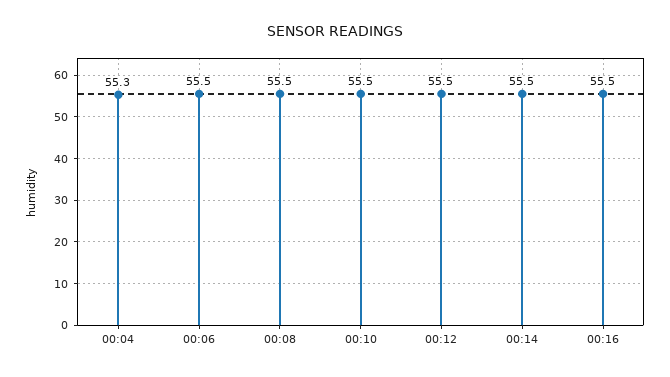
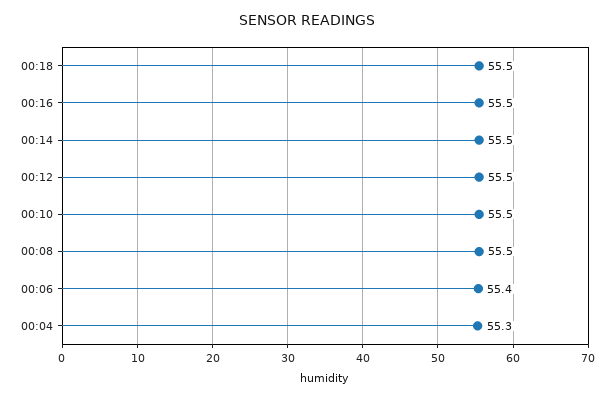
00:06: 55.5 -> 55.4
00:18: none -> 55.5

